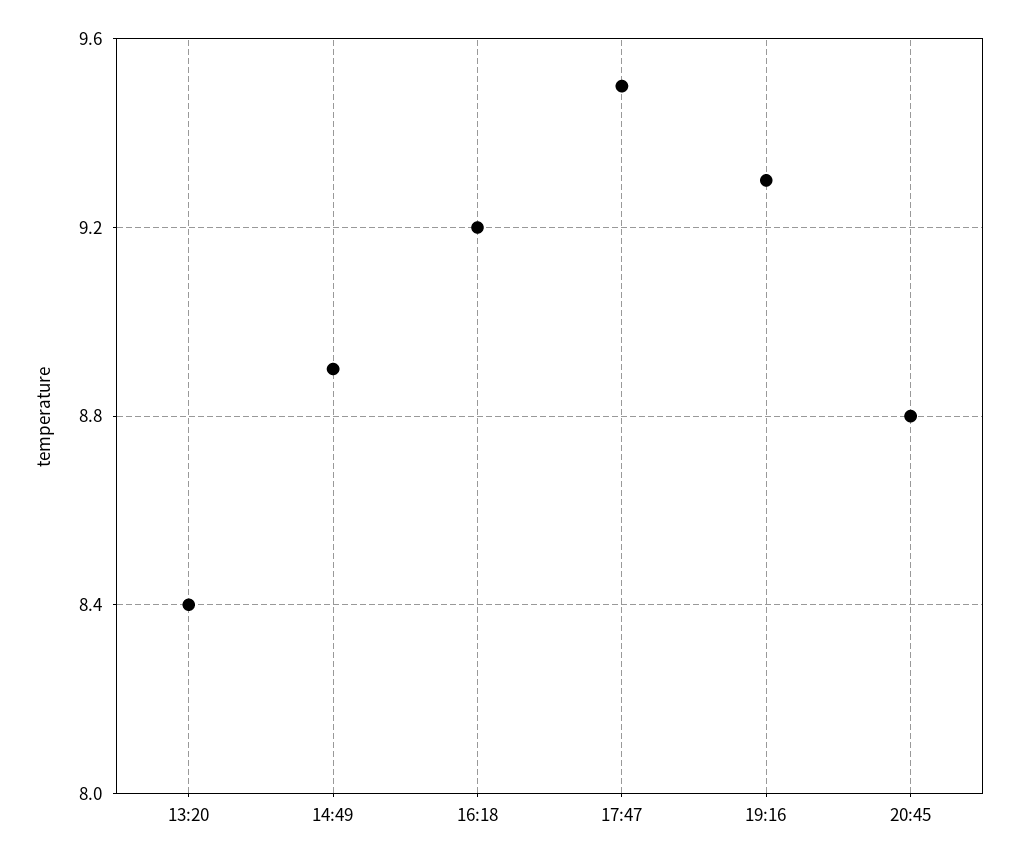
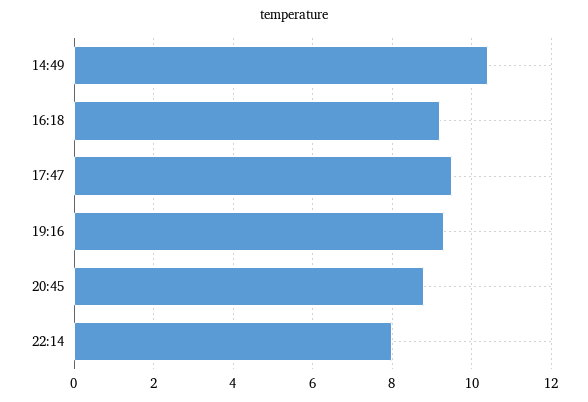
13:20: 8.4 -> none
14:49: 8.9 -> 10.5
22:14: none -> 8

